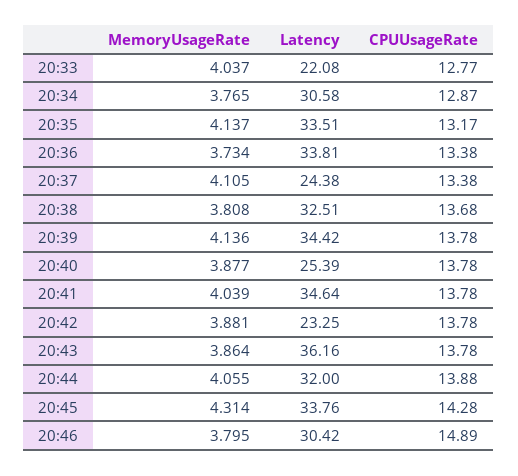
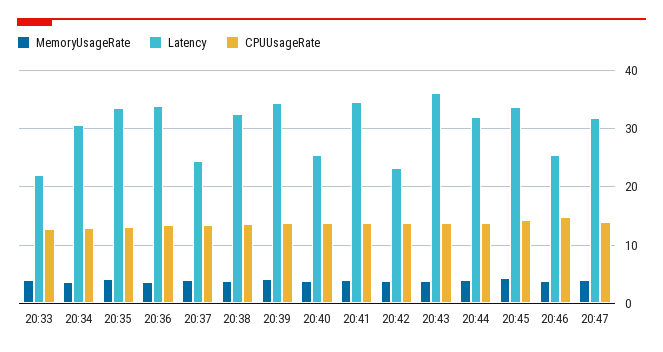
Latency, 20:46: 30.42 -> 26
MemoryUsageRate, 20:47: none -> 4
Latency, 20:47: none -> 32
CPUUsageRate, 20:47: none -> 14

